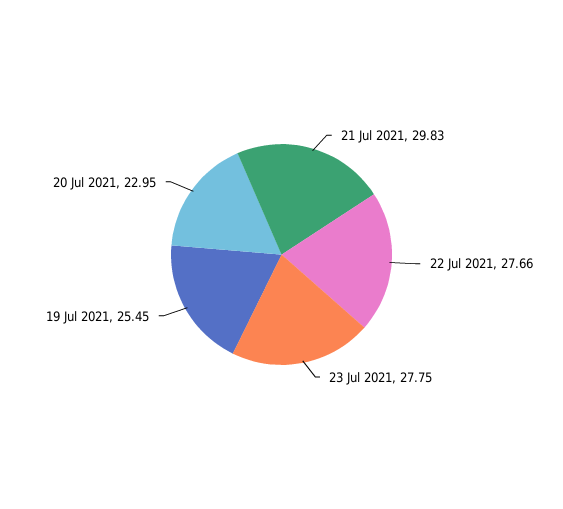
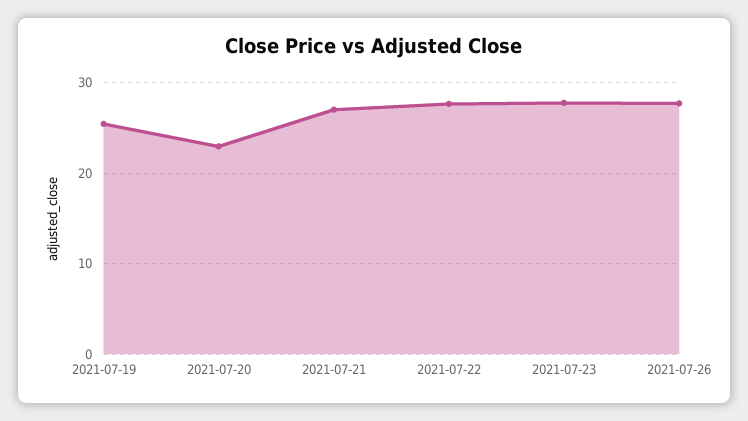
21 Jul 2021: 29.83 -> 27
2021-07-26: none -> 28

